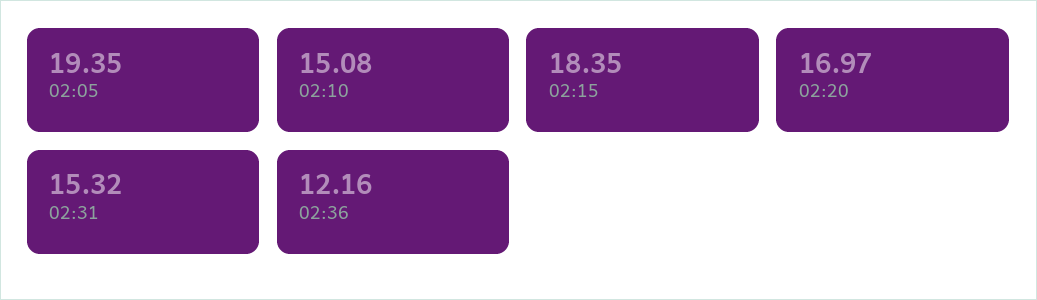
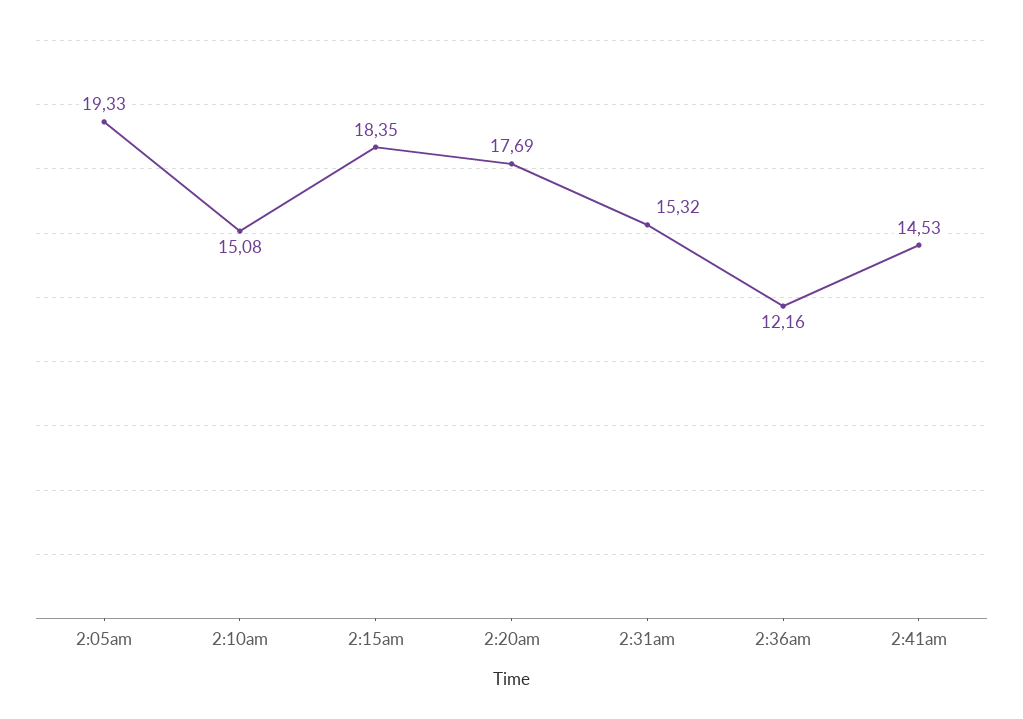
02:05: 19.35 -> 19.33
02:20: 16.97 -> 17.69
2:41am: none -> 14.53

